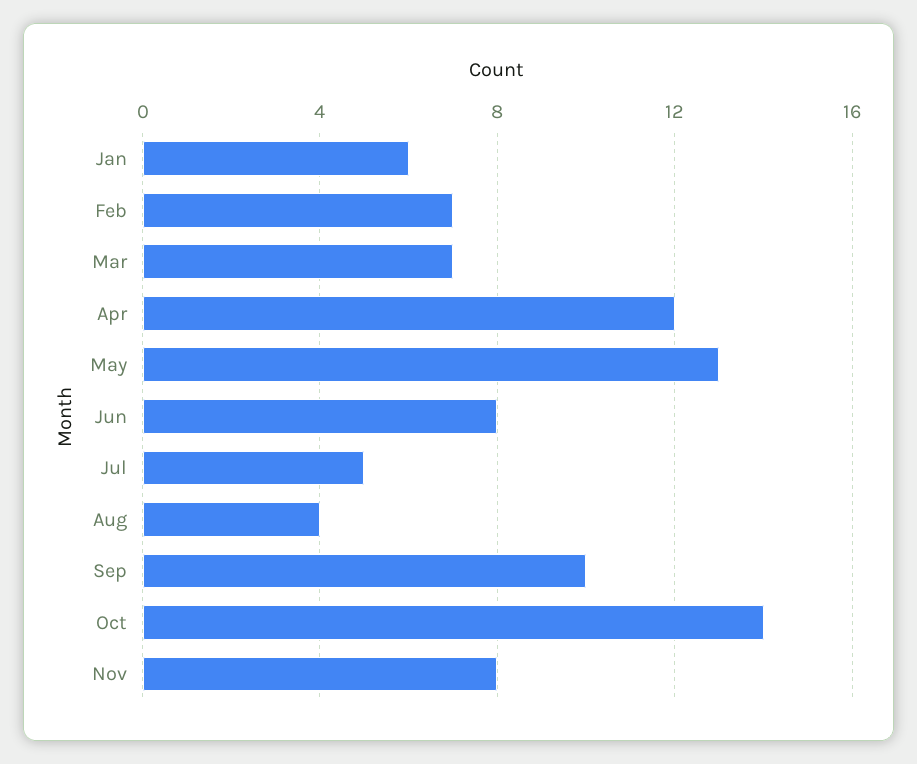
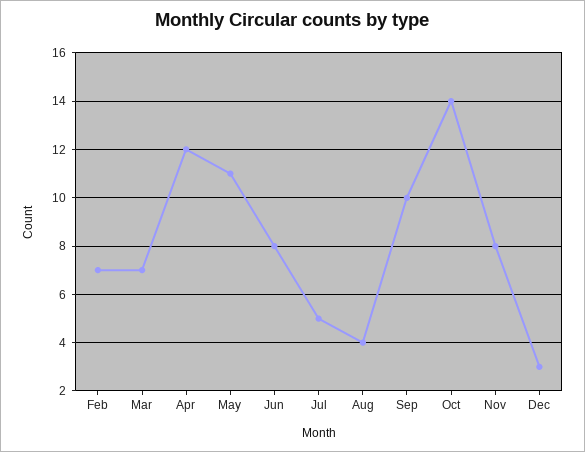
Jan: 6 -> none
May: 13 -> 11
Dec: none -> 3

